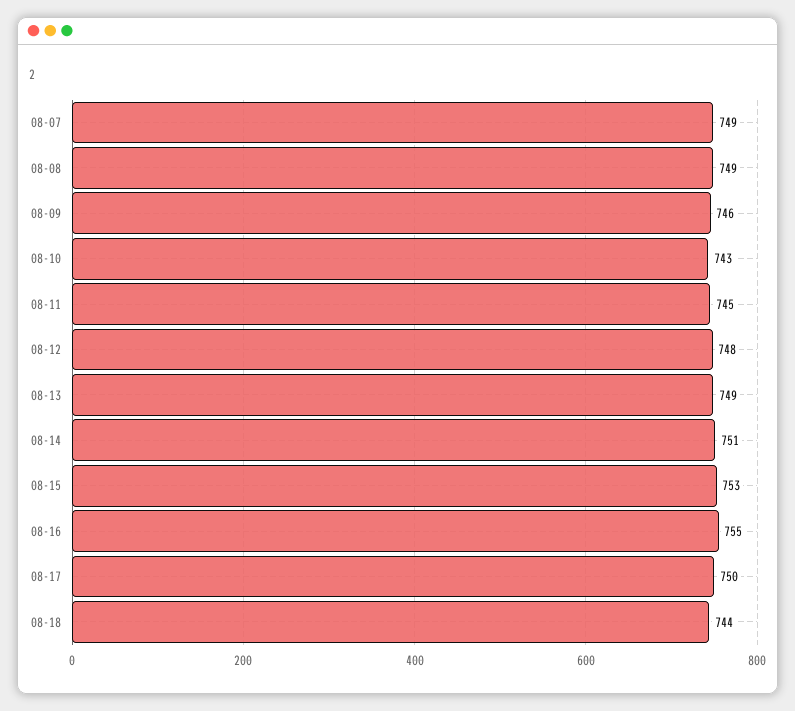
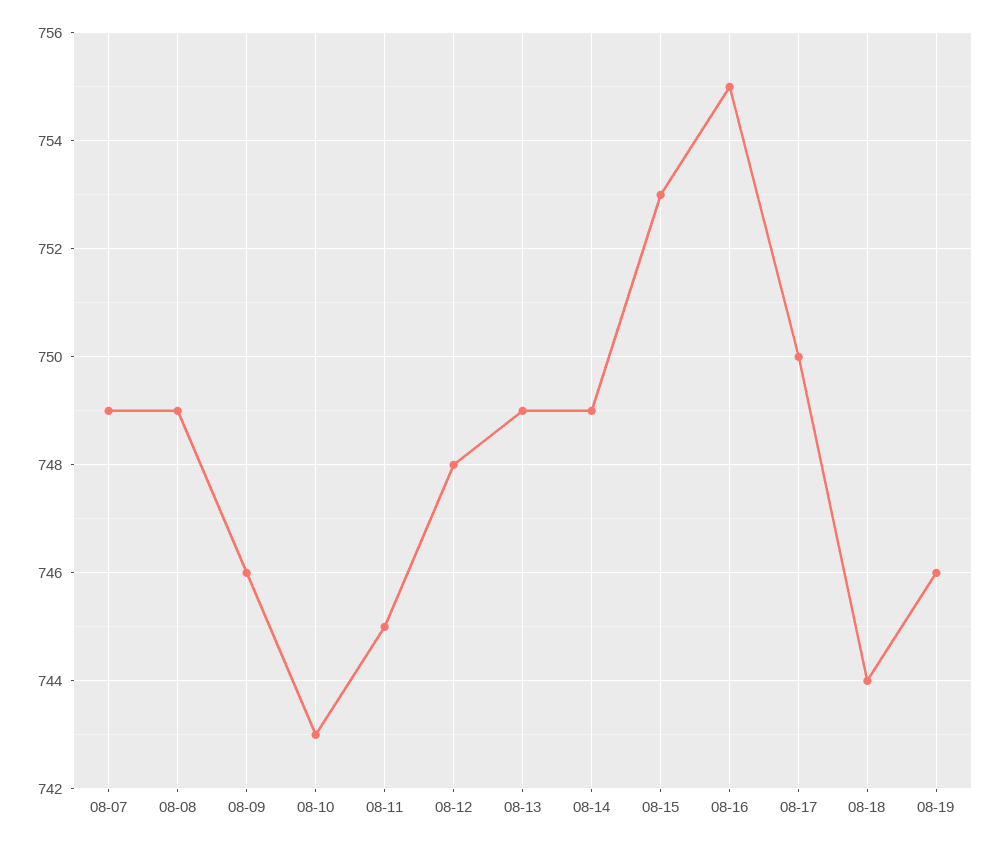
08-14: 751 -> 749
08-19: none -> 746

